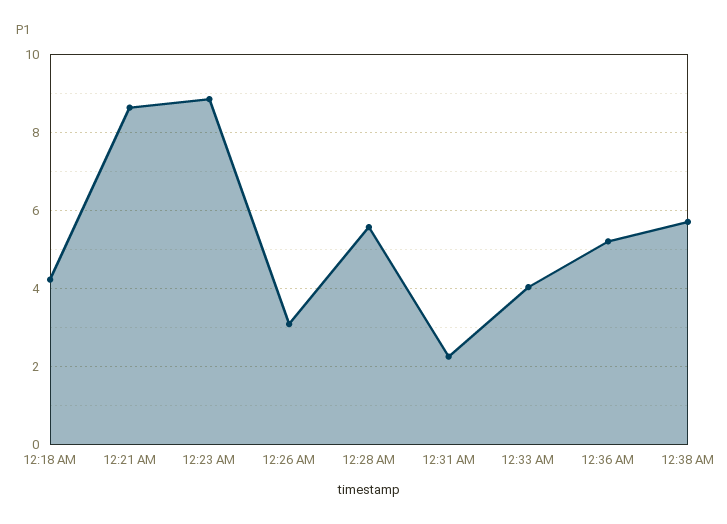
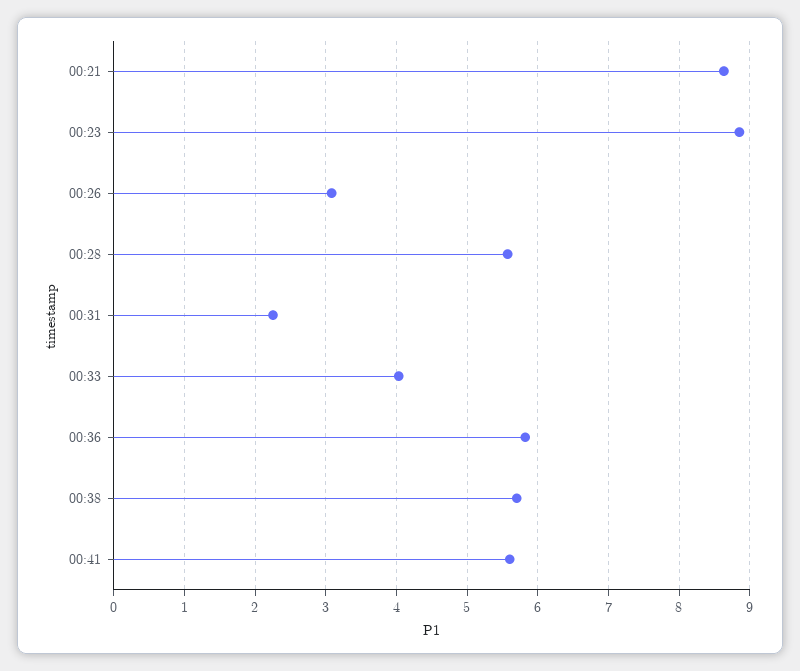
12:18 AM: 4.2 -> none
12:36 AM: 5.2 -> 5.8
00:41: none -> 5.6

